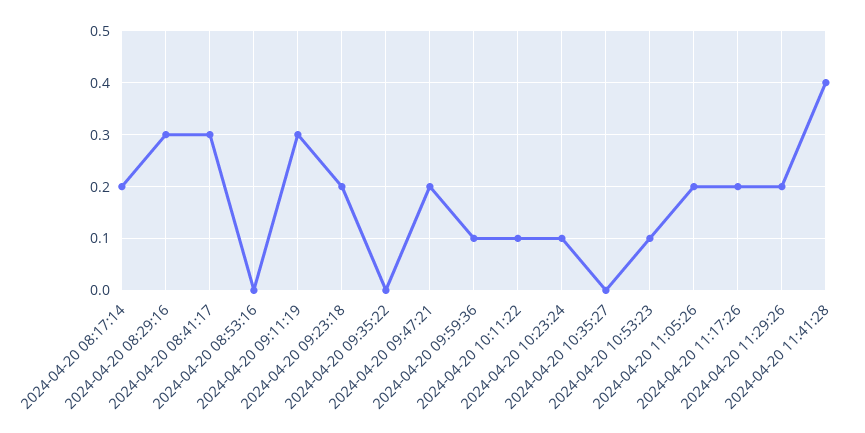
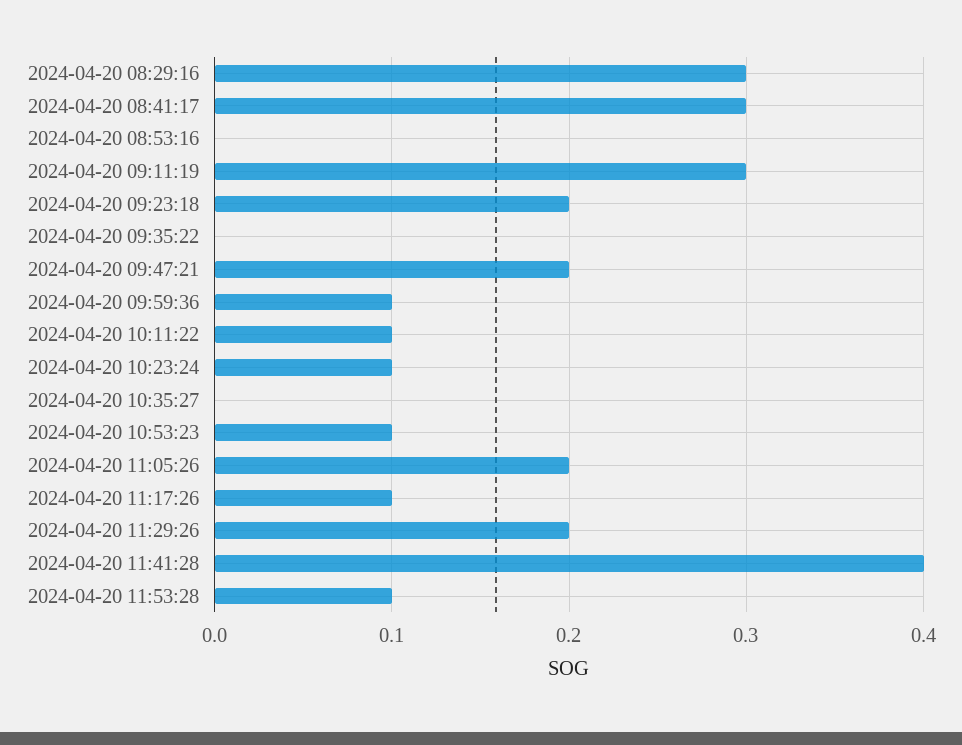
2024-04-20 08:17:14: 0.2 -> none
2024-04-20 11:17:26: 0.2 -> 0.1
2024-04-20 11:53:28: none -> 0.1

